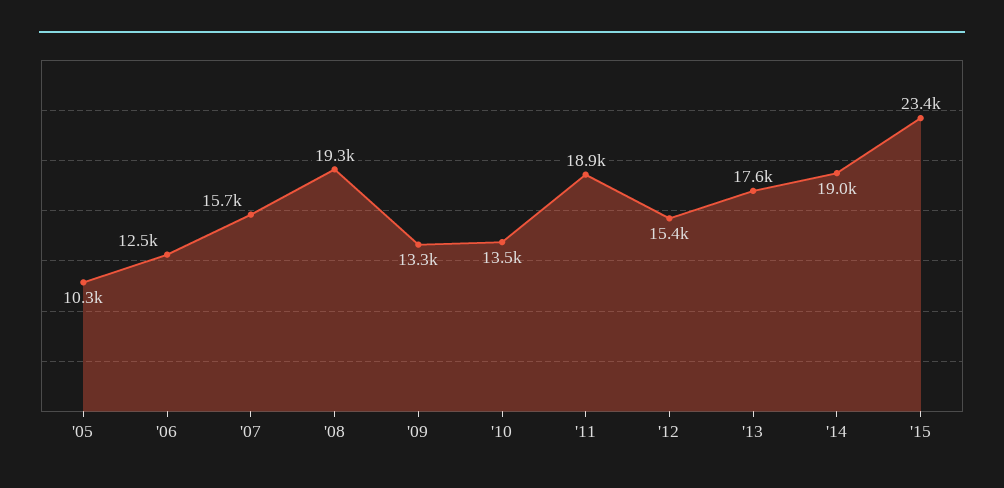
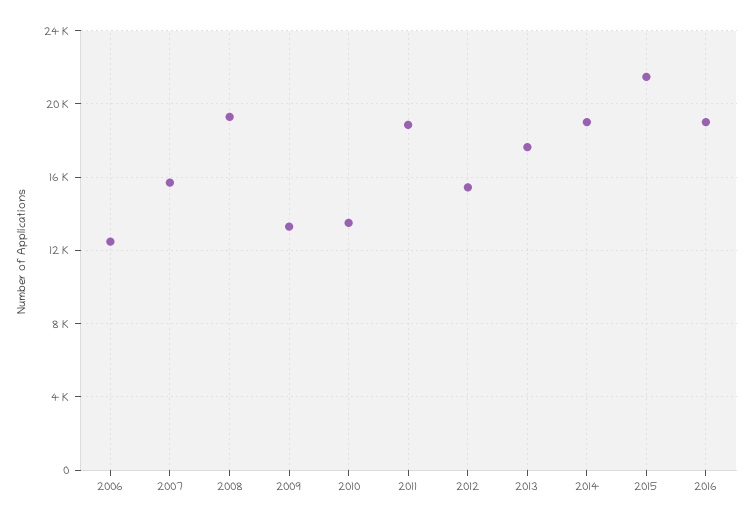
'05: 10300 -> none
'15: 23400 -> 21500
2016: none -> 19000

